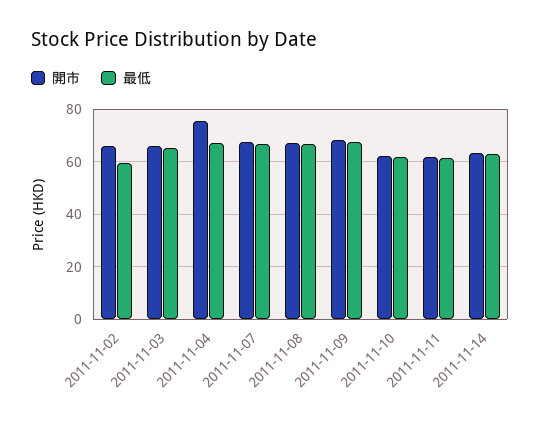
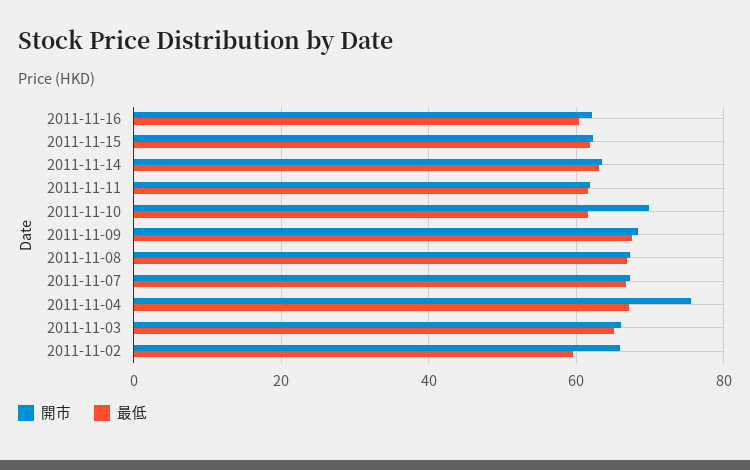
開市, 2011-11-10: 62.5 -> 70
開市, 2011-11-16: none -> 62
最低, 2011-11-16: none -> 60
開市, 2011-11-15: none -> 62
最低, 2011-11-15: none -> 62

